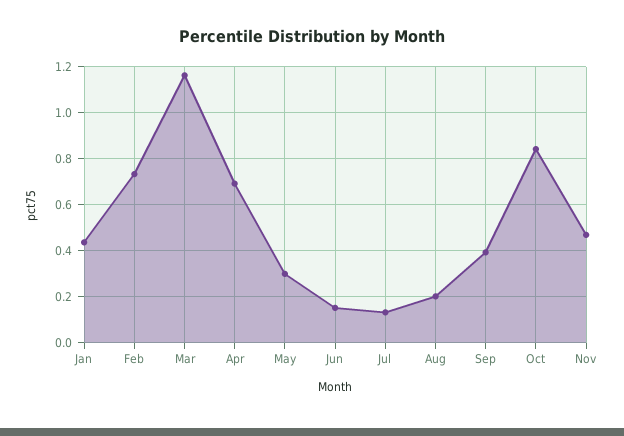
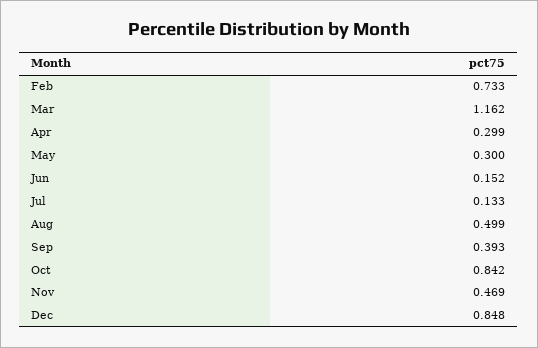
Jan: 0.45 -> none
Apr: 0.7 -> 0.299
Aug: 0.2 -> 0.499
Dec: none -> 0.848

